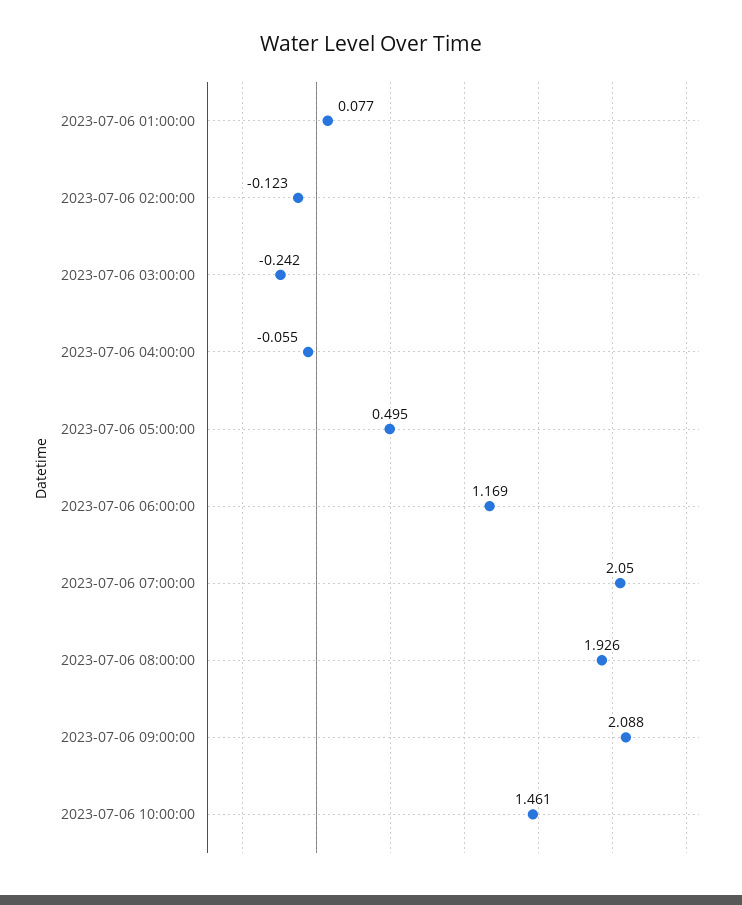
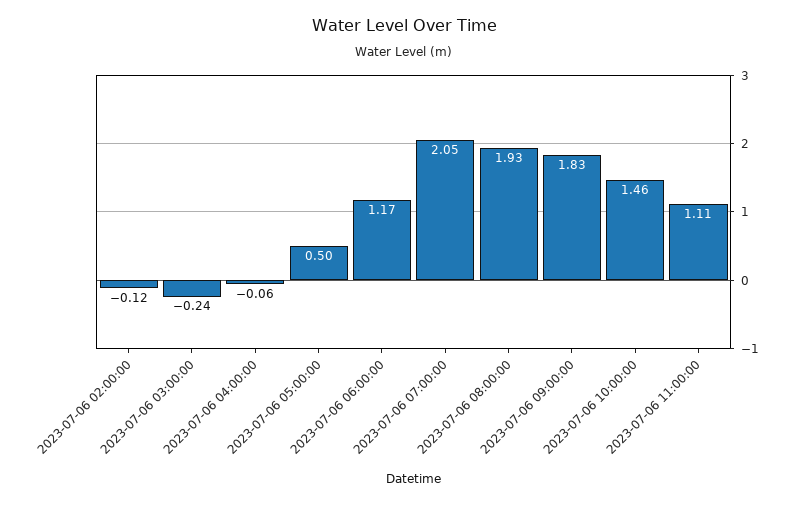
2023-07-06 01:00:00: 0.077 -> none
2023-07-06 09:00:00: 2.088 -> 1.83
2023-07-06 11:00:00: none -> 1.11

